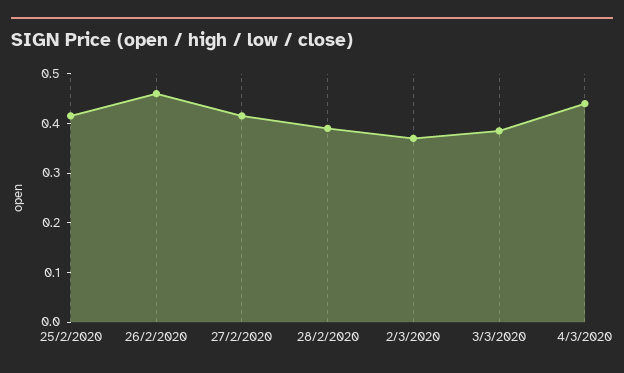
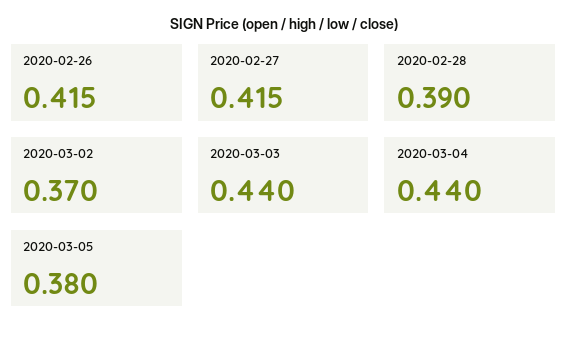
25/2/2020: 0.42 -> none
26/2/2020: 0.46 -> 0.415
3/3/2020: 0.38 -> 0.44
2020-03-05: none -> 0.38

